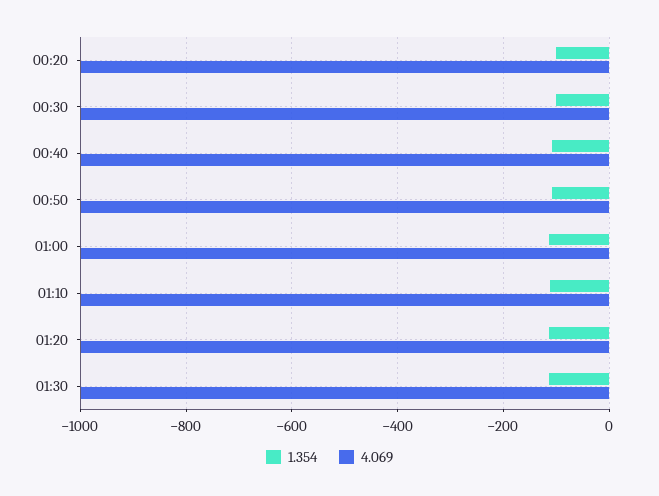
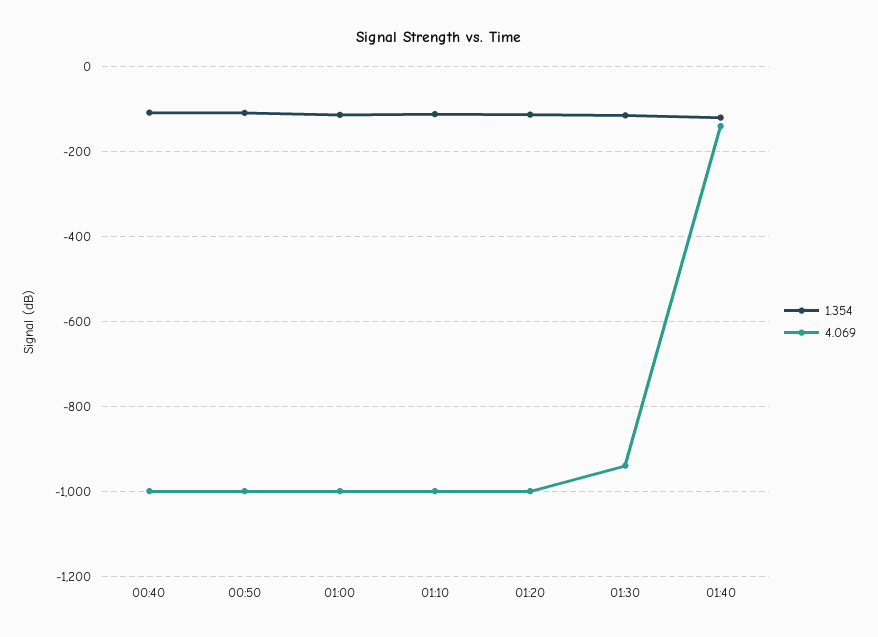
1.354, 00:20: -100 -> none
4.069, 00:20: -1000 -> none
1.354, 00:30: -100 -> none
4.069, 00:30: -1000 -> none
4.069, 01:30: -1000 -> -940
1.354, 01:40: none -> -120
4.069, 01:40: none -> -140

